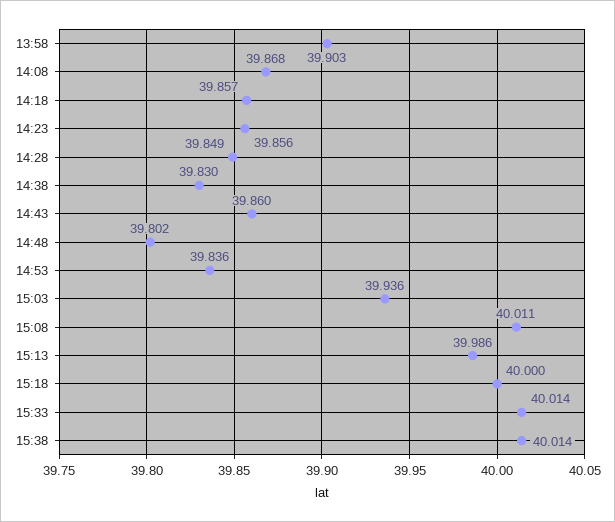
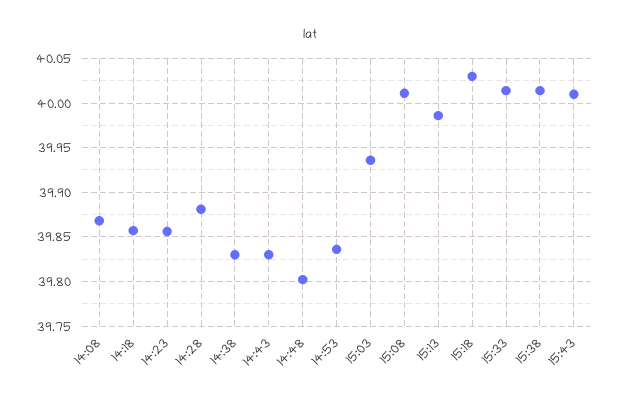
13:58: 39.903 -> none
14:28: 39.849 -> 39.88
14:43: 39.86 -> 39.83
15:18: 40 -> 40.03
15:43: none -> 40.01

